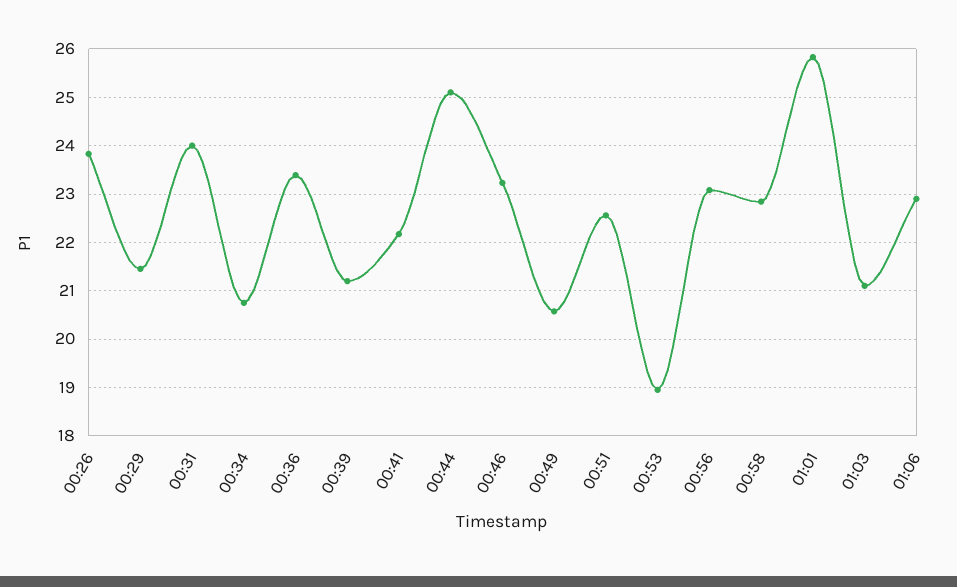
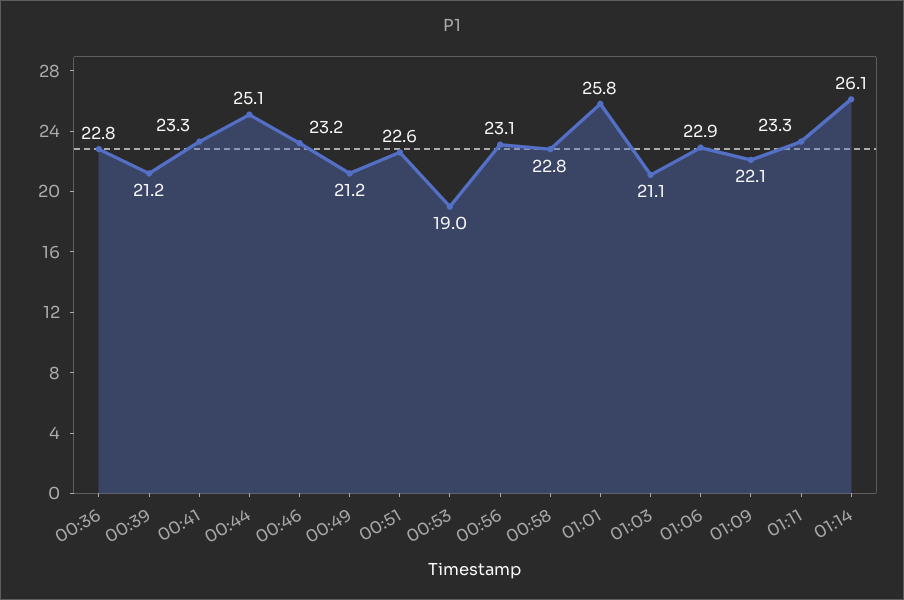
00:26: 23.8 -> none
00:29: 21.4 -> none
00:31: 24 -> none
00:34: 20.8 -> none
00:36: 23.4 -> 22.8
00:41: 22.2 -> 23.3
00:49: 20.6 -> 21.2
01:09: none -> 22.1
01:11: none -> 23.3
01:14: none -> 26.1

